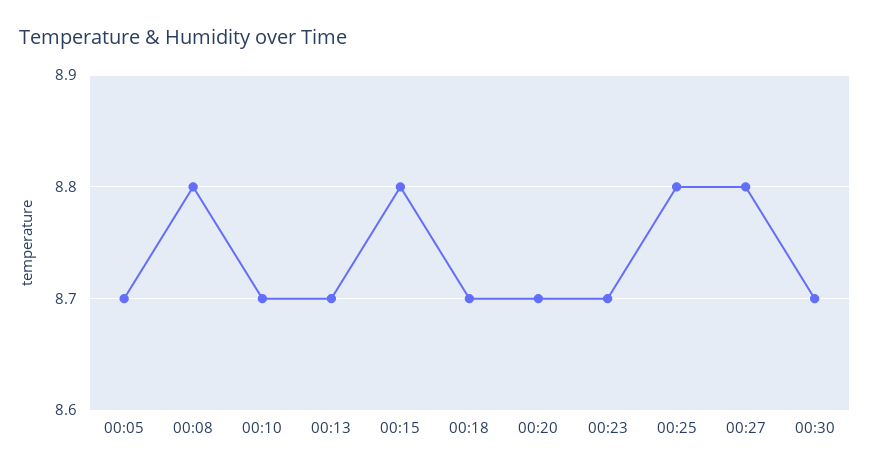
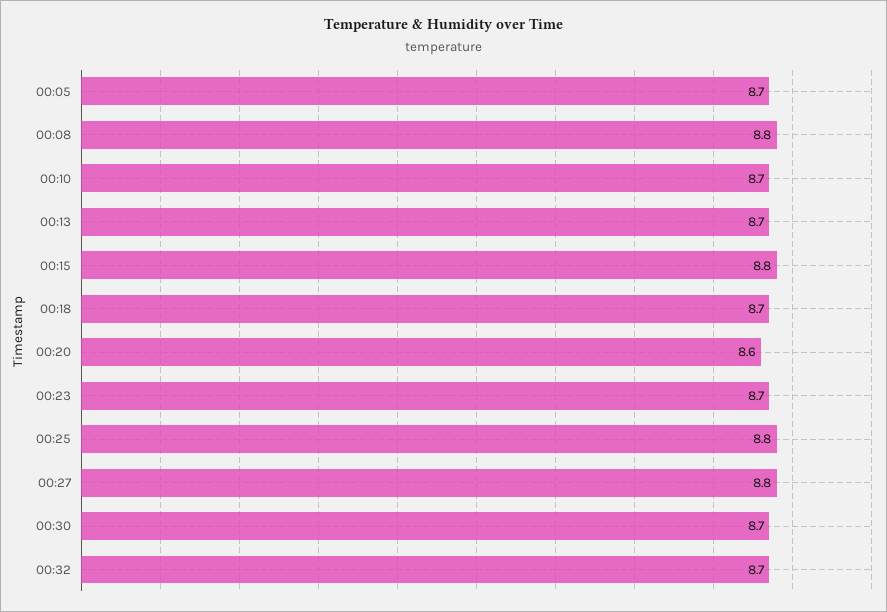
00:20: 8.7 -> 8.6
00:32: none -> 8.7

